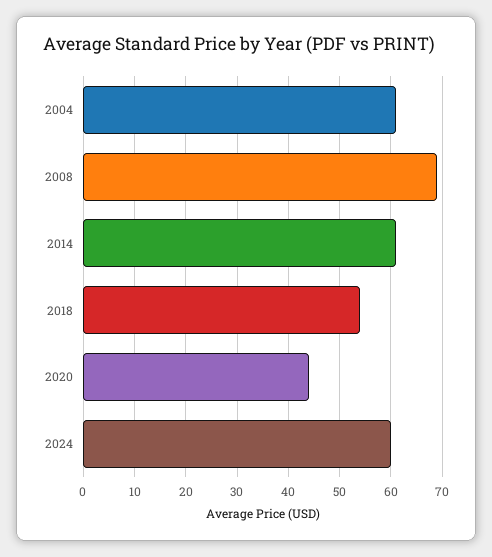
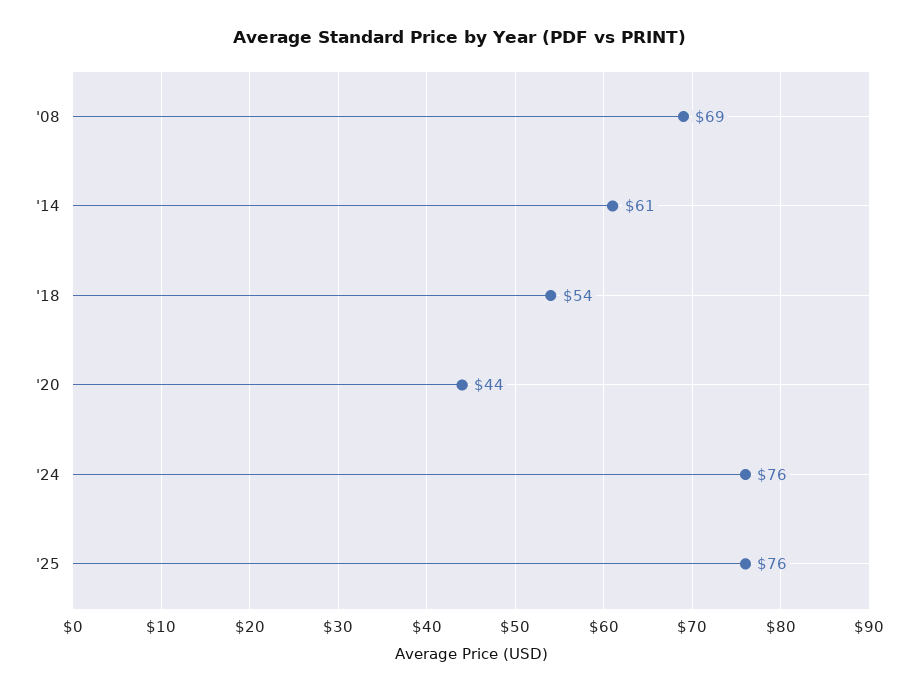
2004: 60 -> none
2024: 60 -> 76
'25: none -> 76

